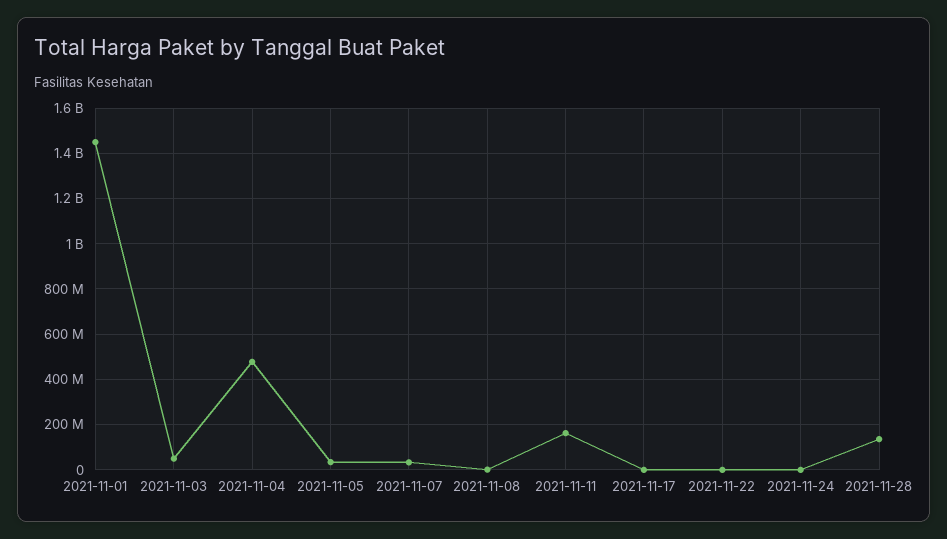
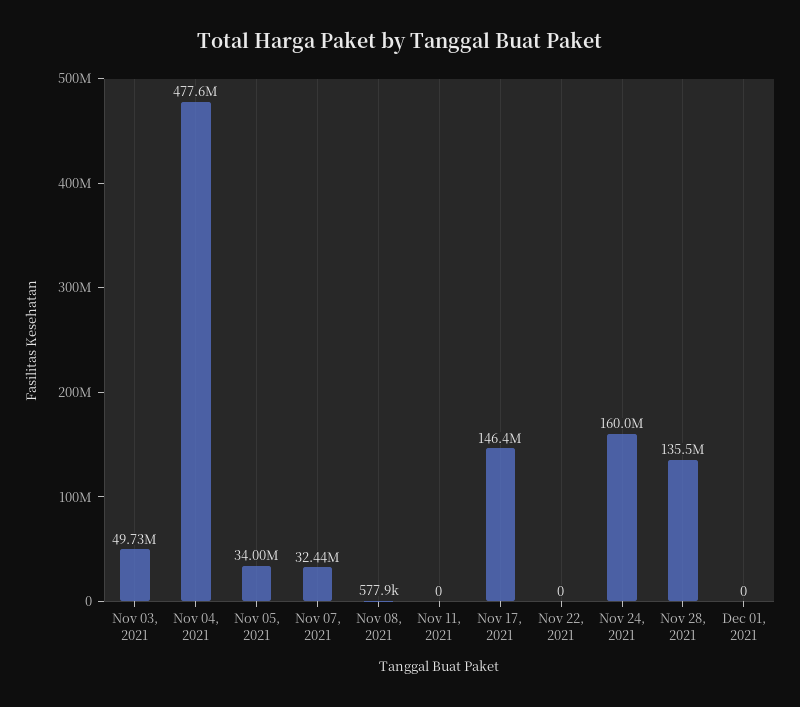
2021-11-01: 1450000000 -> none
2021-11-11: 150000000 -> 0
2021-11-17: 0 -> 146400000
2021-11-24: 0 -> 160000000
Dec 01, 2021: none -> 0

